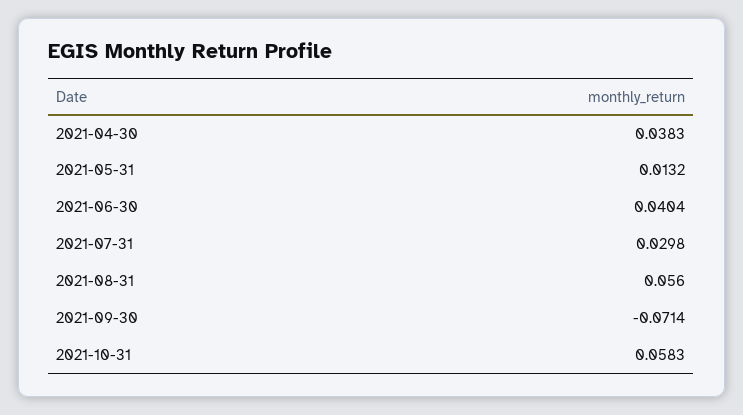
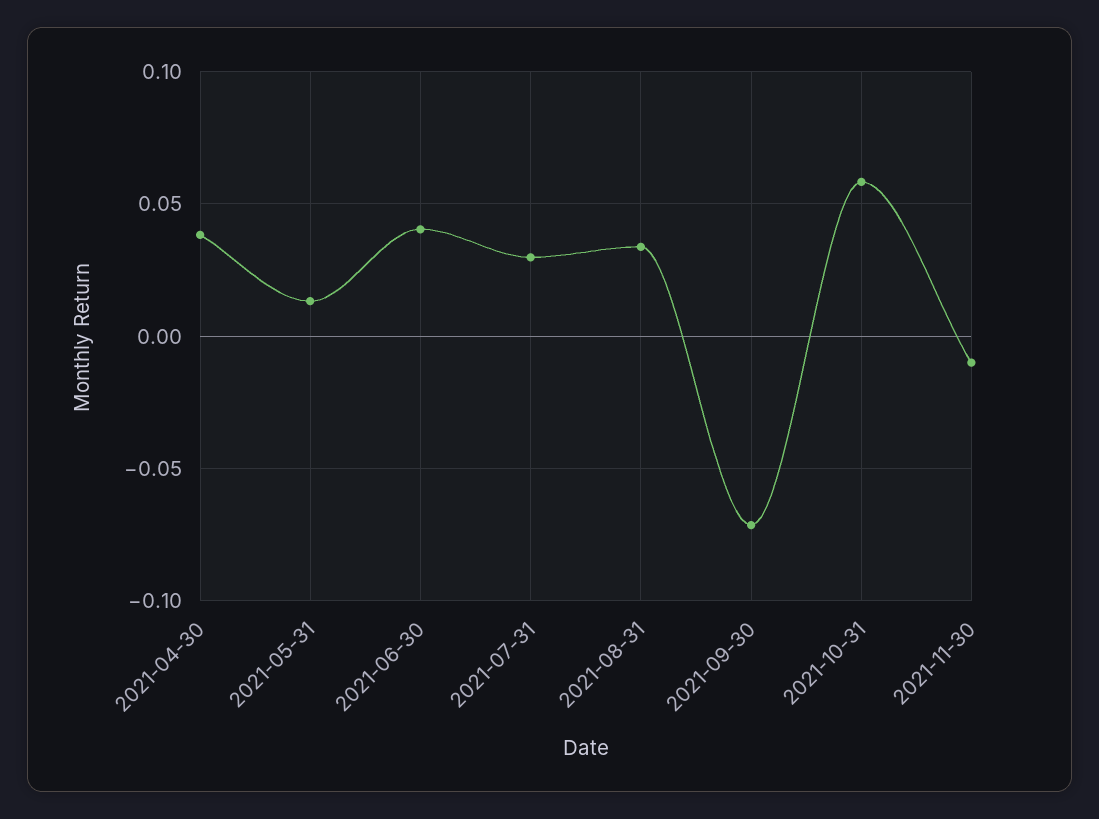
2021-08-31: 0.056 -> 0.035
2021-11-30: none -> -0.01

